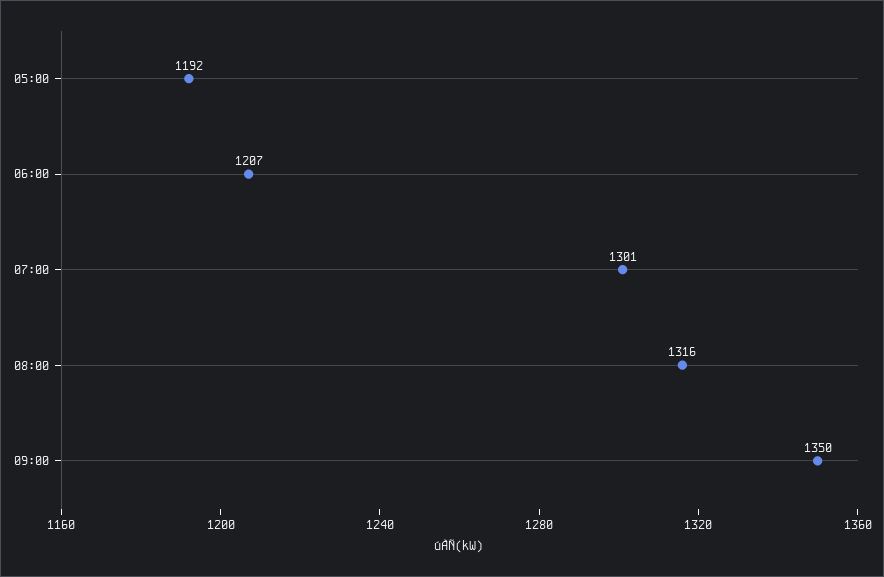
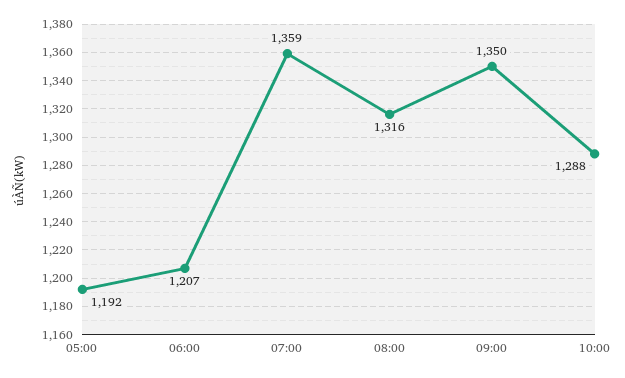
07:00: 1301 -> 1359
10:00: none -> 1288

